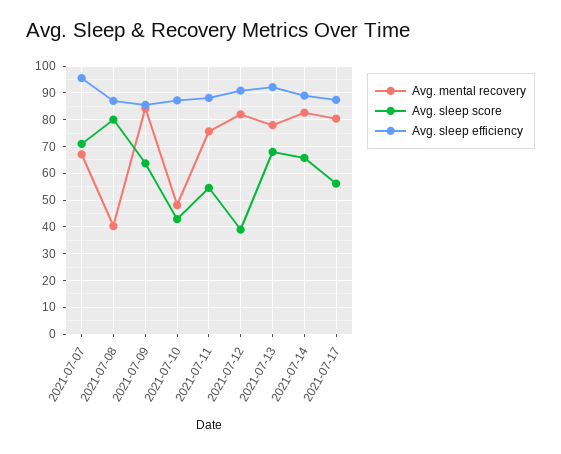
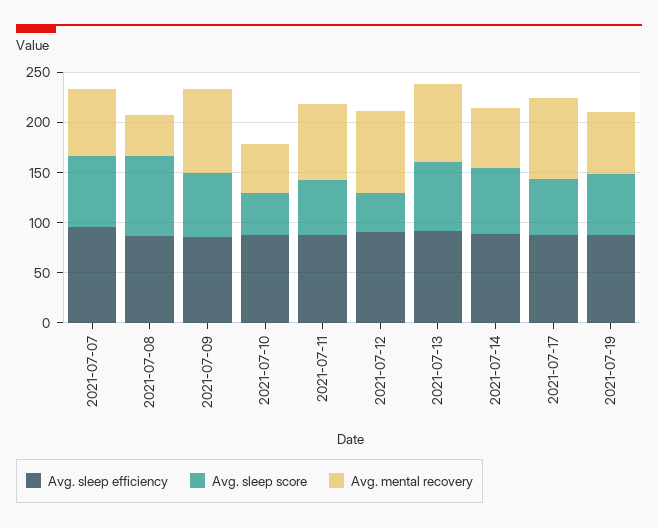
Avg. mental recovery, 2021-07-14: 82.5 -> 60
Avg. sleep efficiency, 2021-07-19: none -> 90
Avg. sleep score, 2021-07-19: none -> 60
Avg. mental recovery, 2021-07-19: none -> 60

